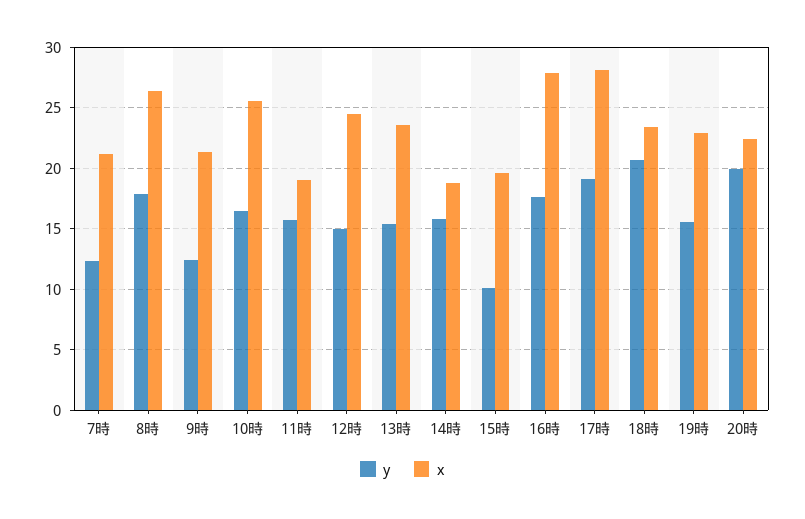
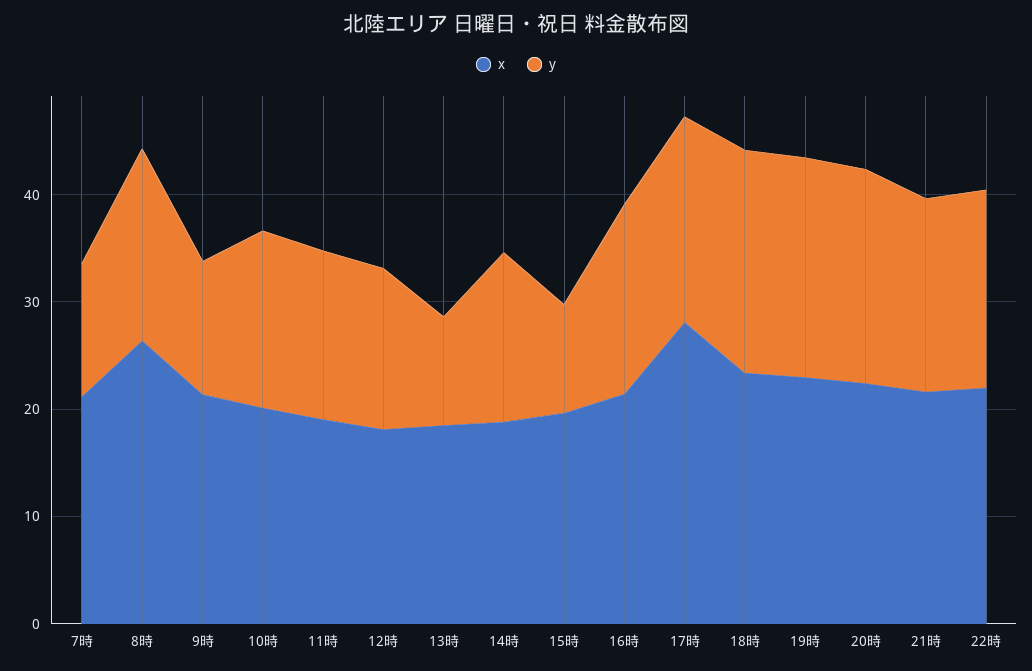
x, 10時: 25.5 -> 20
x, 12時: 24.5 -> 18
y, 13時: 15.5 -> 10
x, 13時: 23.5 -> 18
x, 16時: 28 -> 22
y, 19時: 15.5 -> 20
x, 21時: none -> 22
y, 21時: none -> 18
x, 22時: none -> 22
y, 22時: none -> 18

